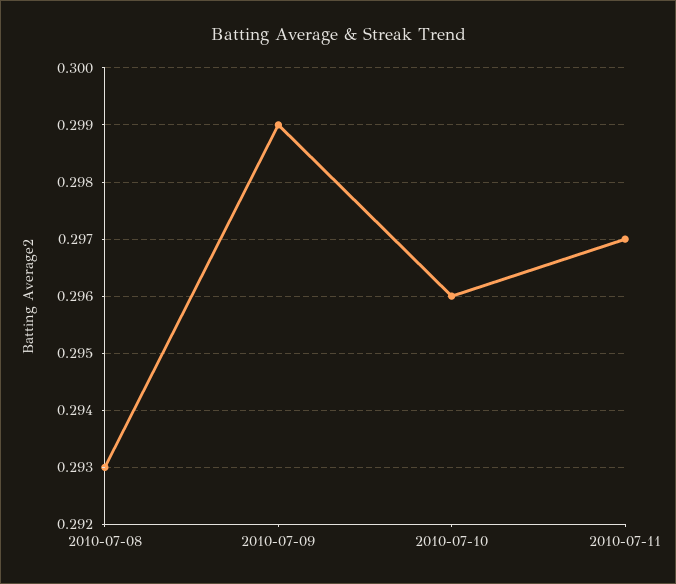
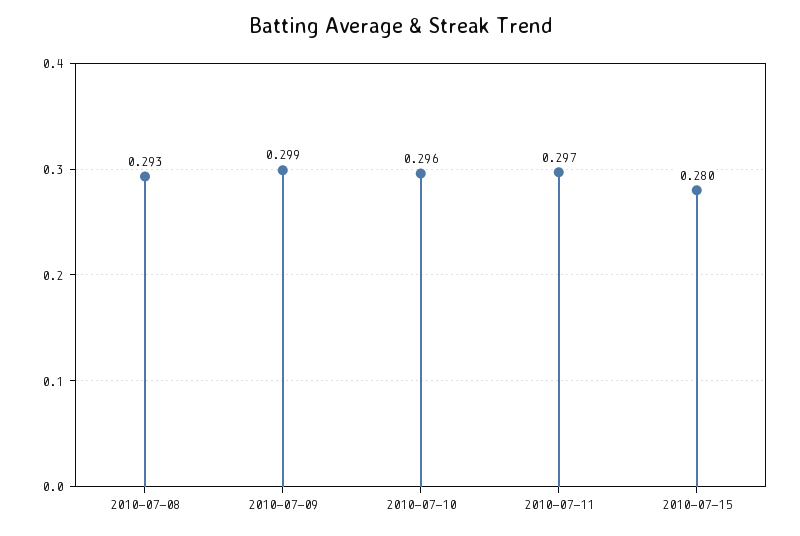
2010-07-15: none -> 0.28

